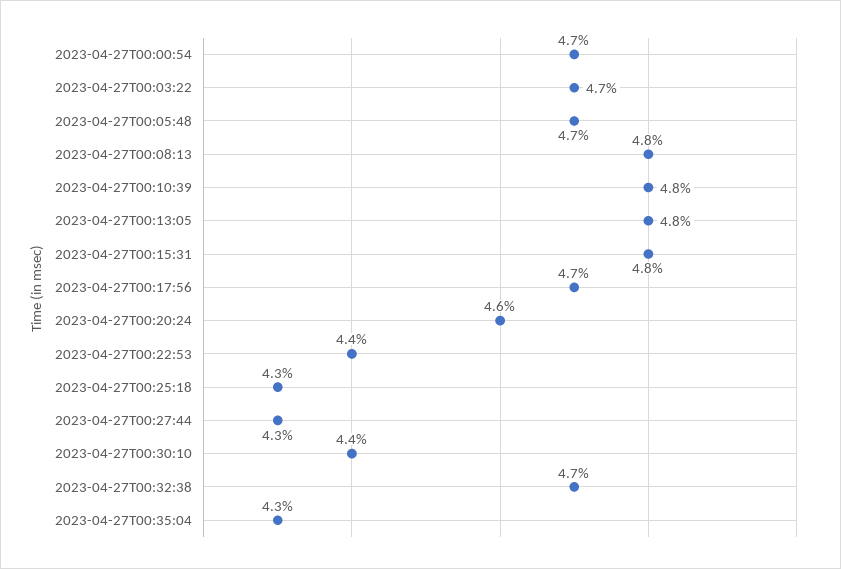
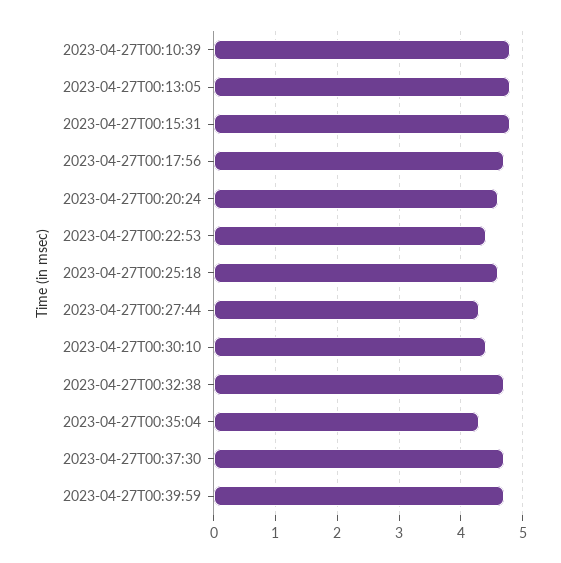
2023-04-27T00:00:54: 4.7 -> none
2023-04-27T00:03:22: 4.7 -> none
2023-04-27T00:05:48: 4.7 -> none
2023-04-27T00:08:13: 4.8 -> none
2023-04-27T00:25:18: 4.3 -> 4.6
2023-04-27T00:37:30: none -> 4.7
2023-04-27T00:39:59: none -> 4.7

